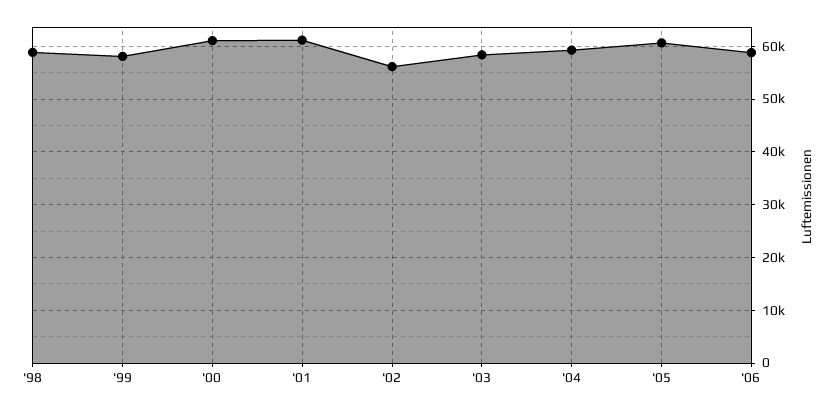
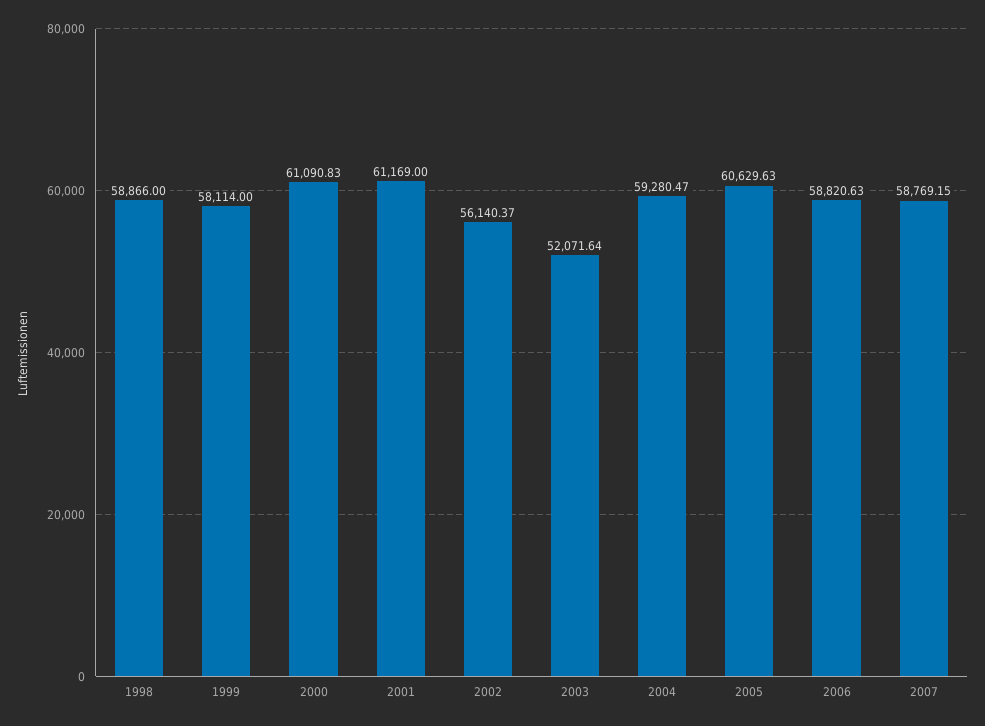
'03: 58000 -> 52071.64
2007: none -> 58769.15

